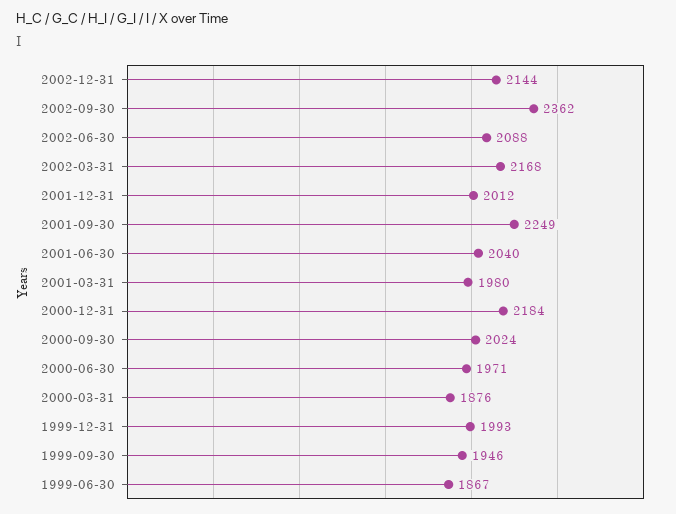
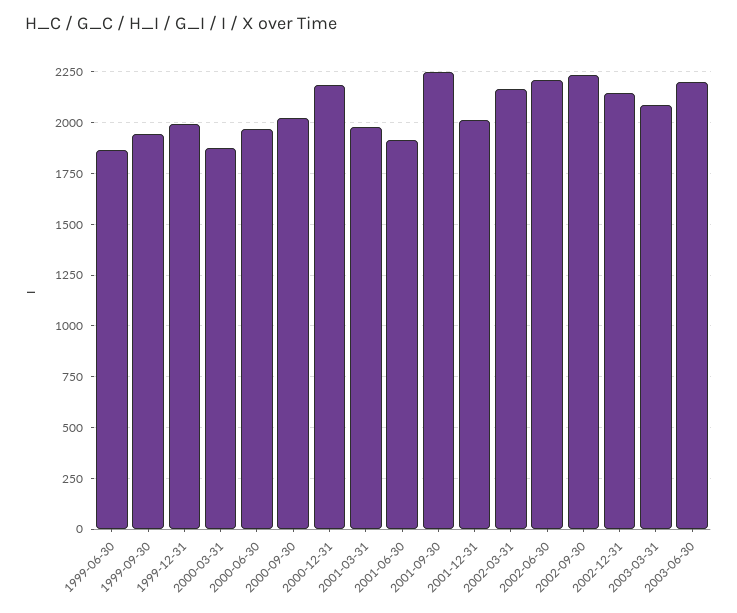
2002-09-30: 2362 -> 2250
2002-06-30: 2088 -> 2200
2001-06-30: 2040 -> 1900
2003-03-31: none -> 2100
2003-06-30: none -> 2200

